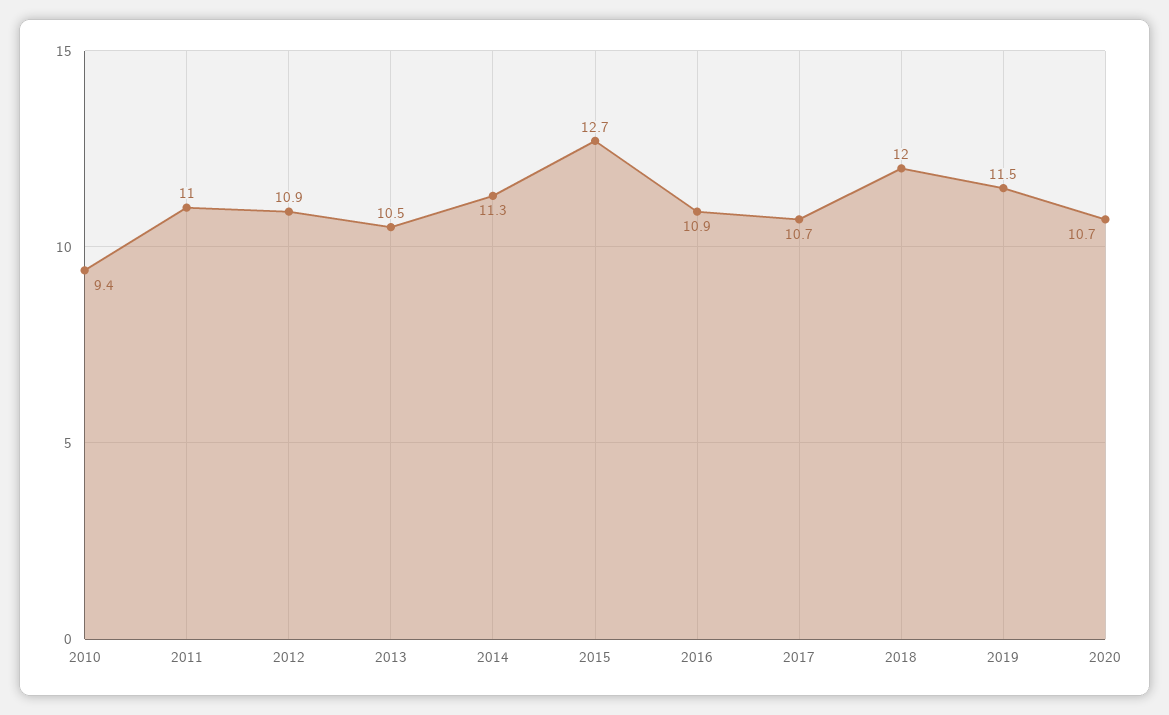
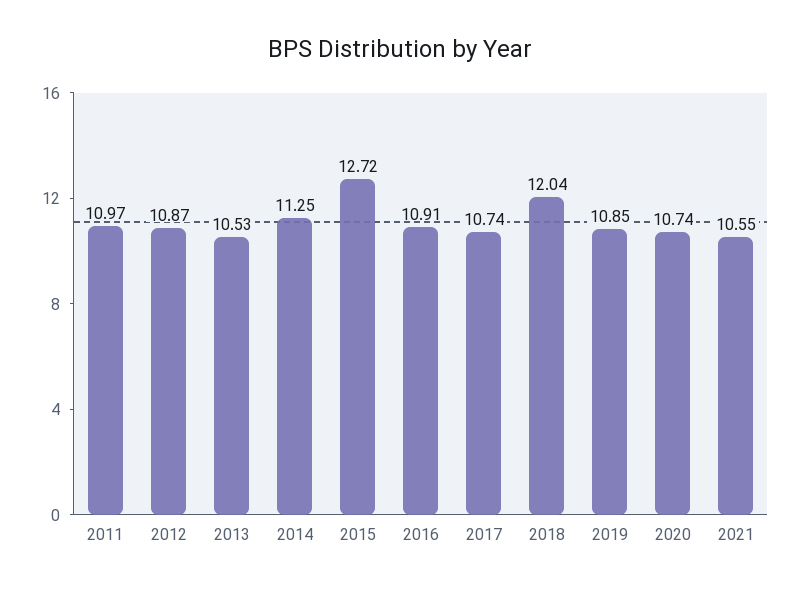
2010: 9.4 -> none
2019: 11.5 -> 10.85
2021: none -> 10.55

